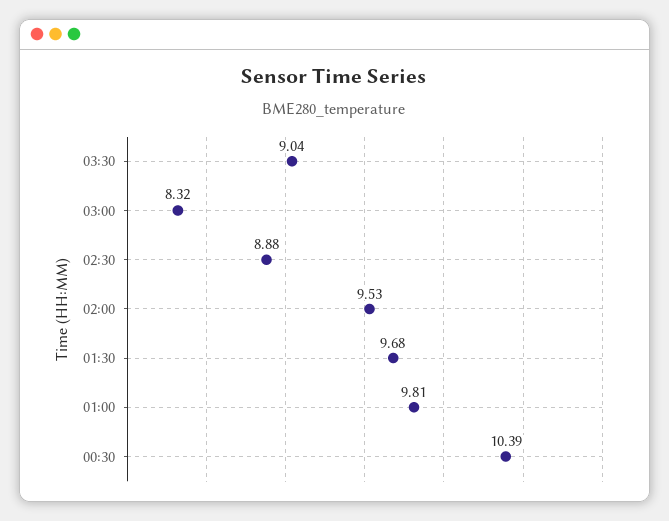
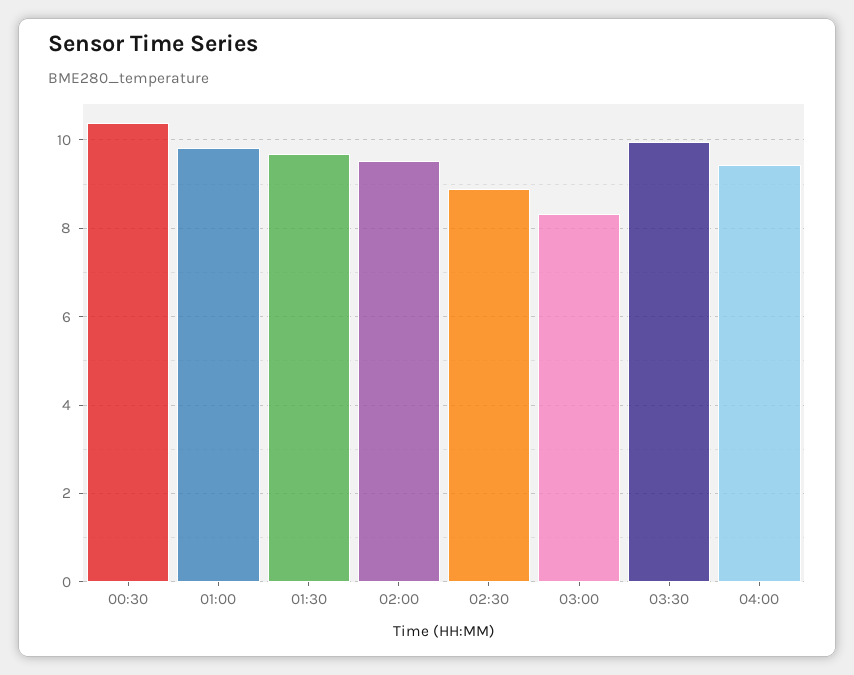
03:30: 9.04 -> 10
04:00: none -> 9.4

